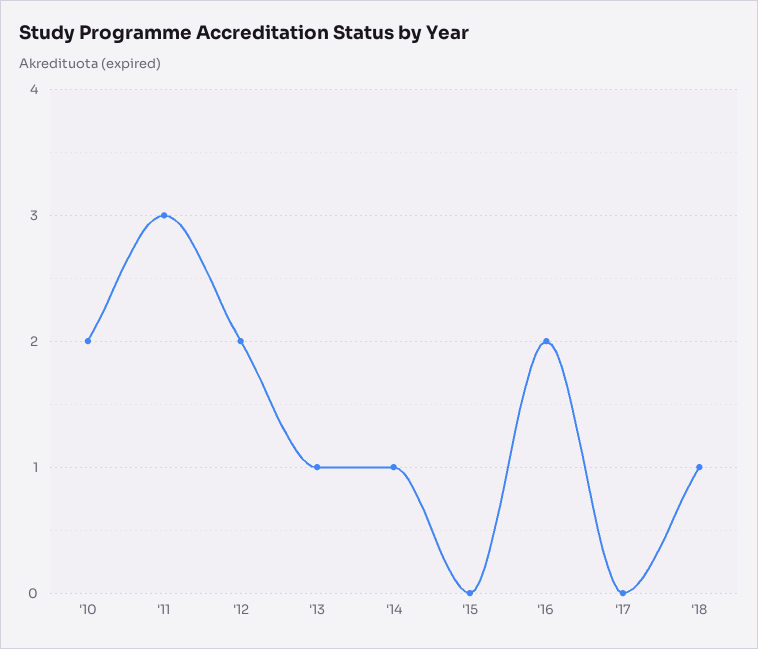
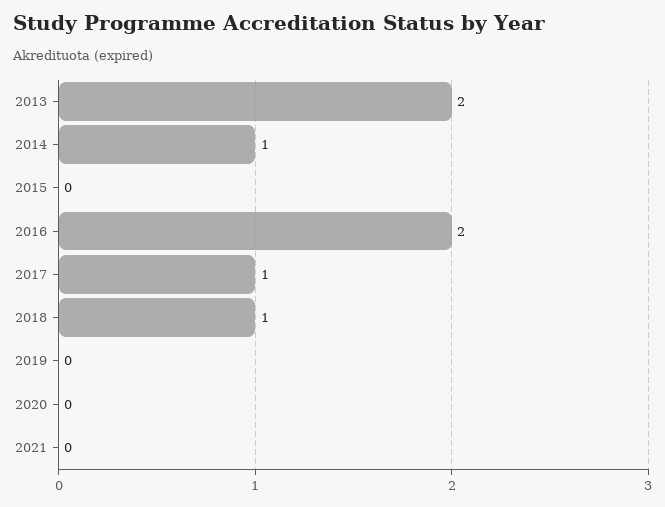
'10: 2 -> none
'11: 3 -> none
'12: 2 -> none
'13: 1 -> 2
'17: 0 -> 1
2019: none -> 0
2020: none -> 0
2021: none -> 0

